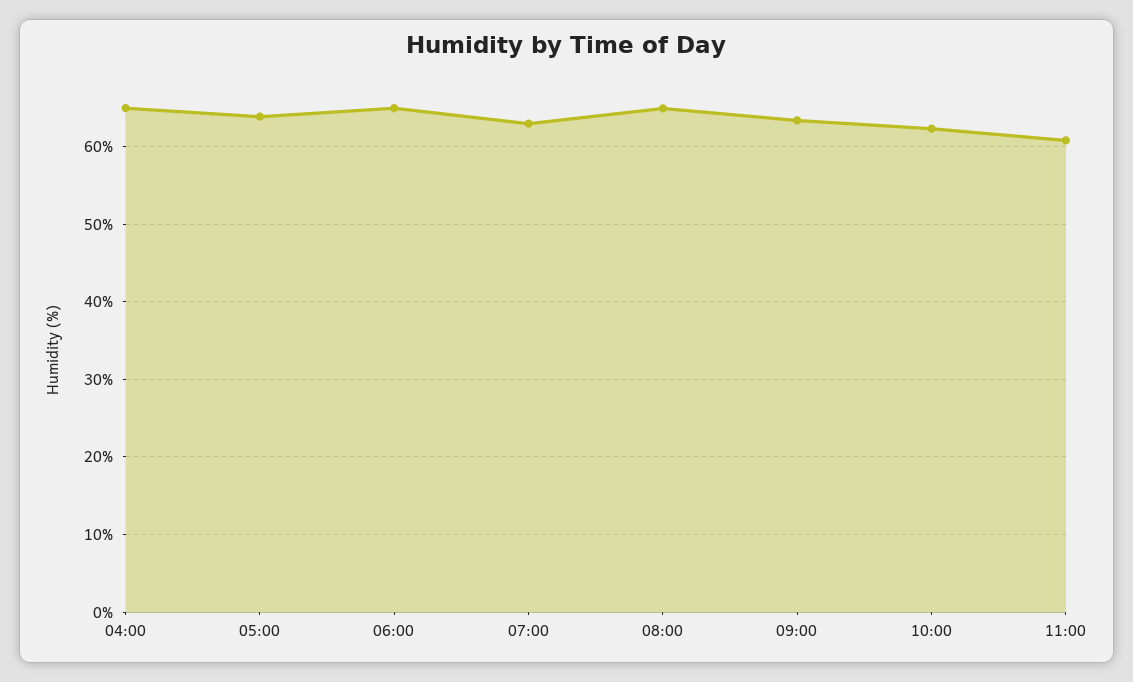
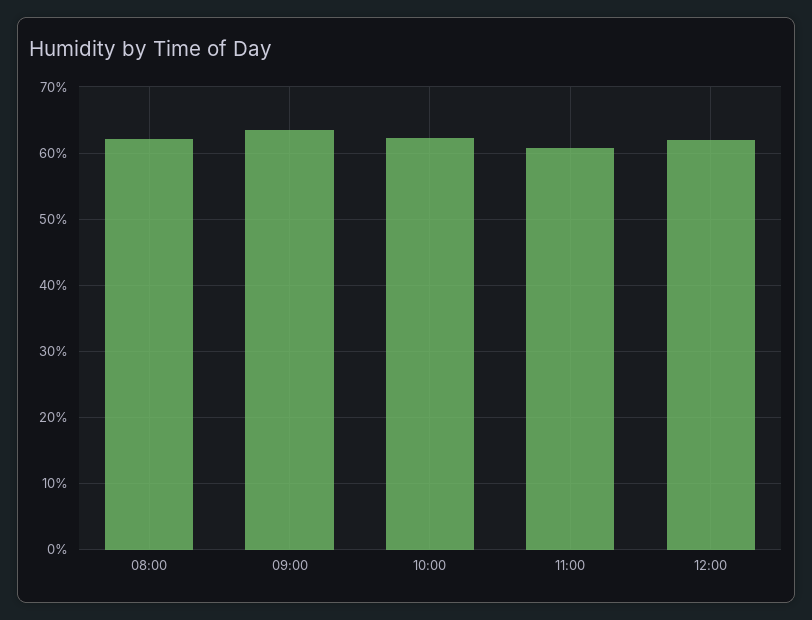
04:00: 65 -> none
05:00: 64 -> none
06:00: 65 -> none
07:00: 63 -> none
08:00: 65 -> 62
12:00: none -> 62

